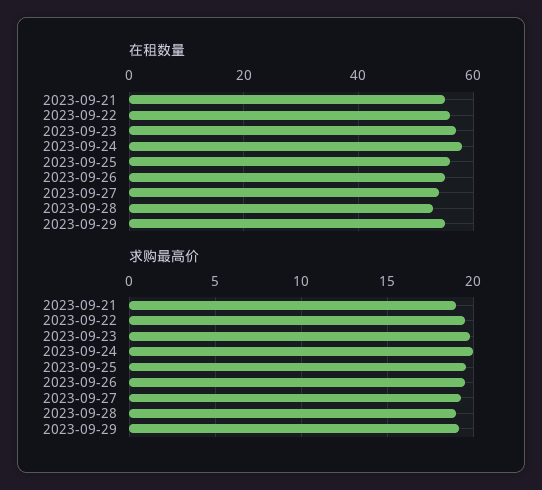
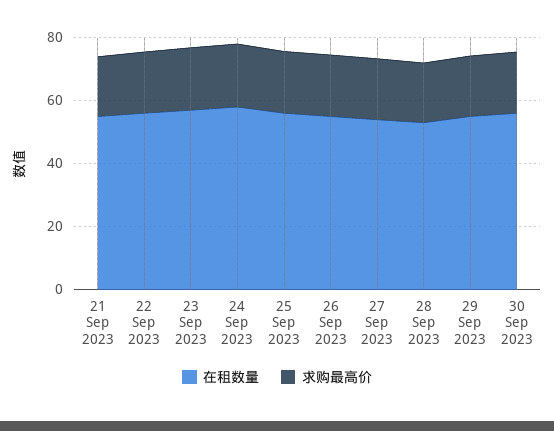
在租数量, 30 Sep 2023: none -> 55
求购最高价, 30 Sep 2023: none -> 20

